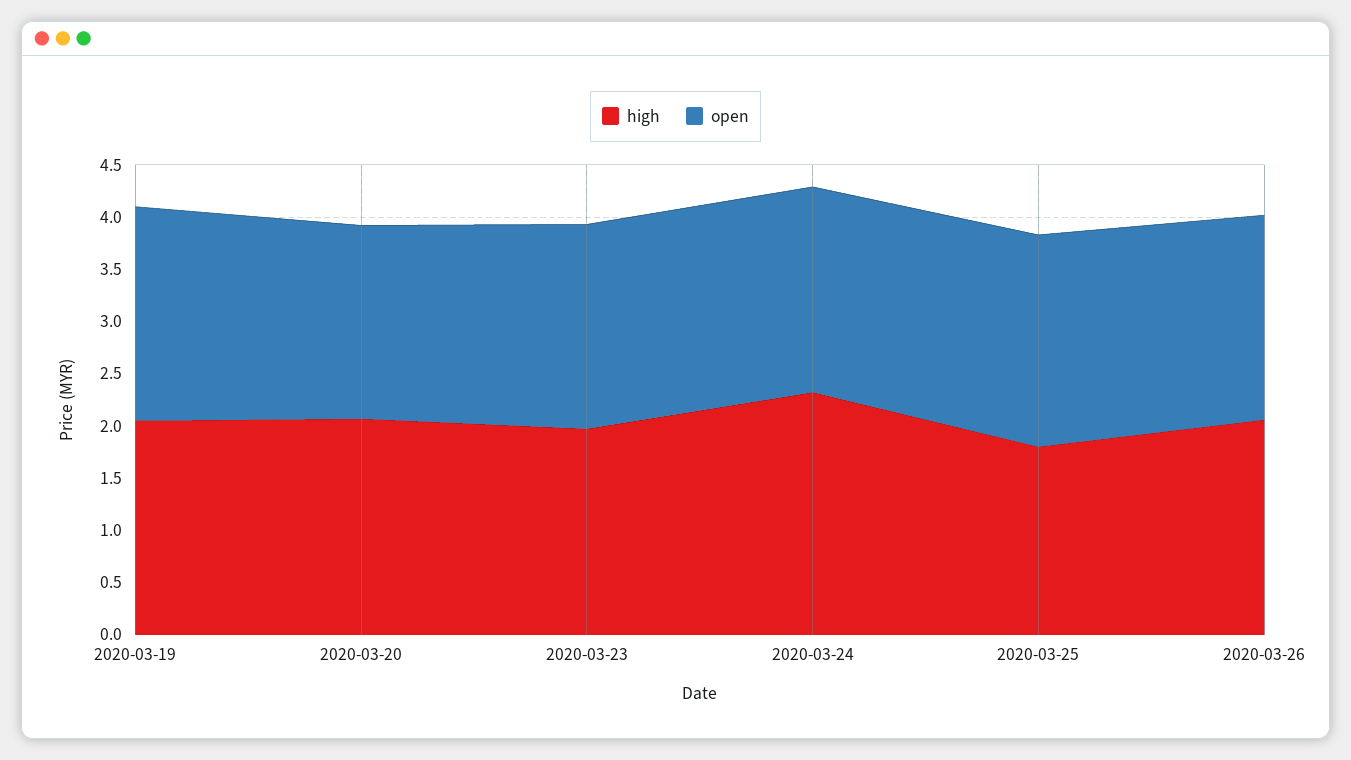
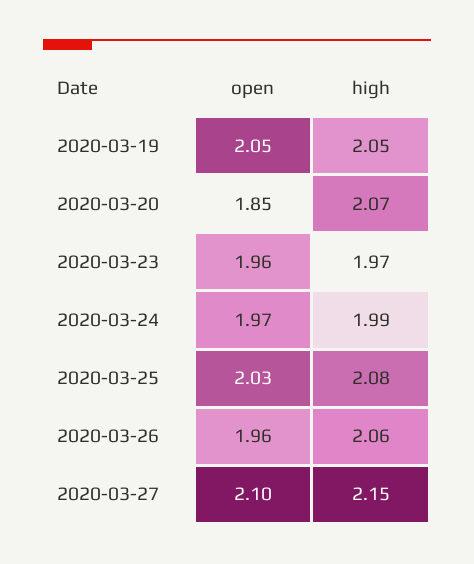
high, 2020-03-24: 2.3 -> 1.99
high, 2020-03-25: 1.8 -> 2.08
open, 2020-03-27: none -> 2.1
high, 2020-03-27: none -> 2.15

